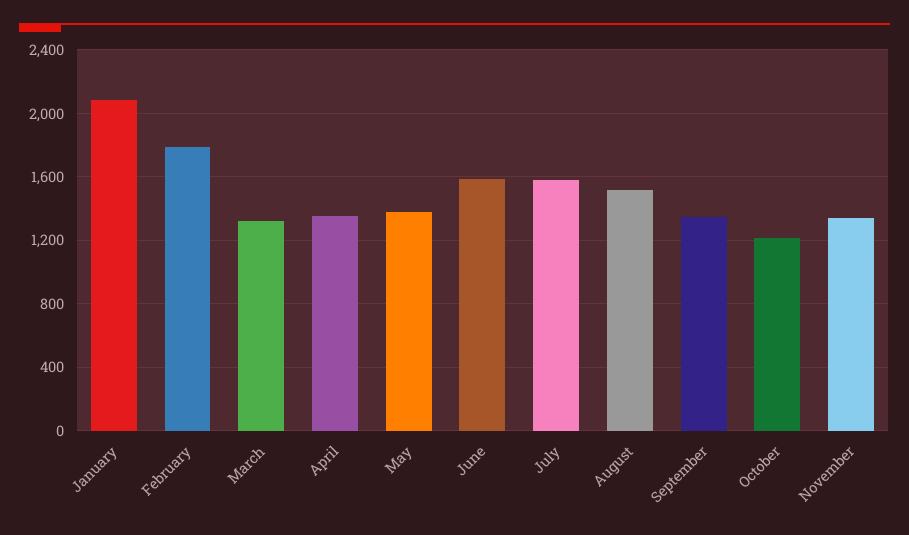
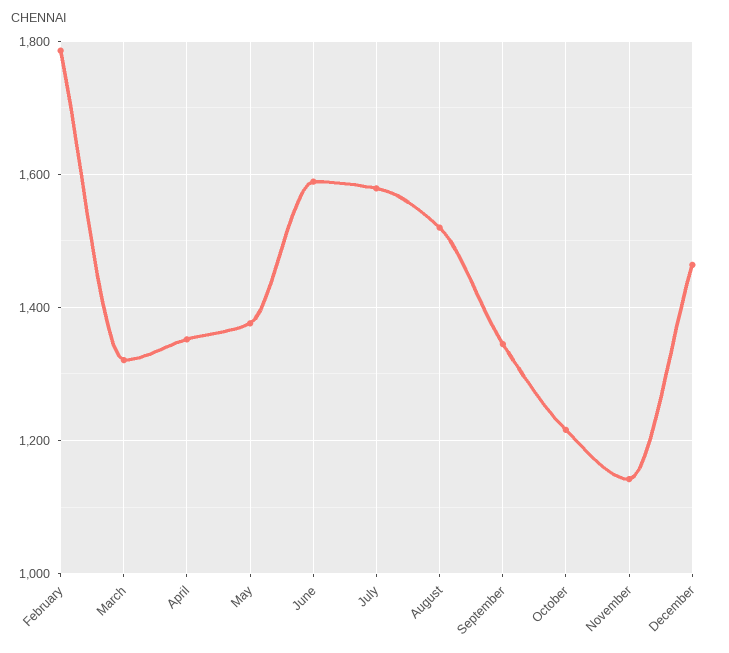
January: 2100 -> none
November: 1350 -> 1140
December: none -> 1460

